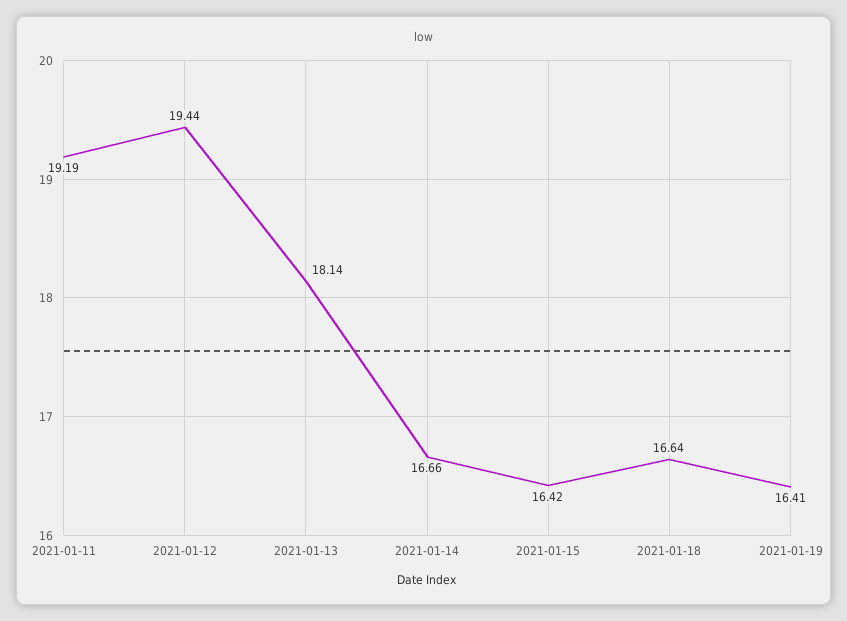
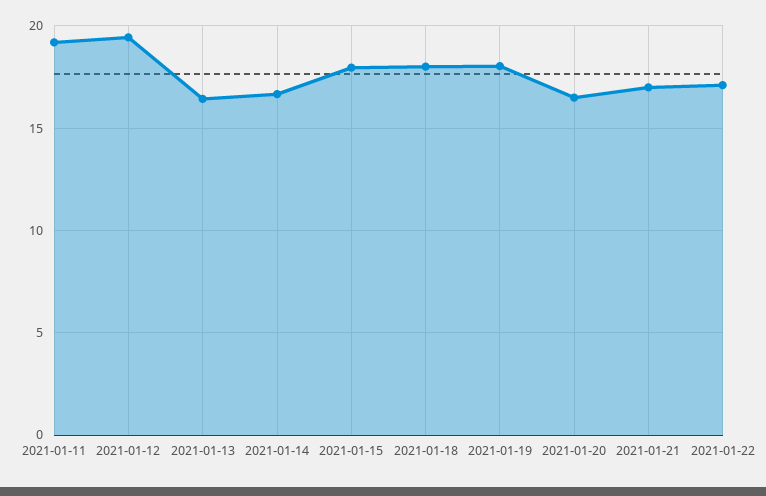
2021-01-13: 18.14 -> 16.5
2021-01-15: 16.42 -> 18
2021-01-18: 16.64 -> 18
2021-01-19: 16.41 -> 18
2021-01-20: none -> 16.5
2021-01-21: none -> 17
2021-01-22: none -> 17

